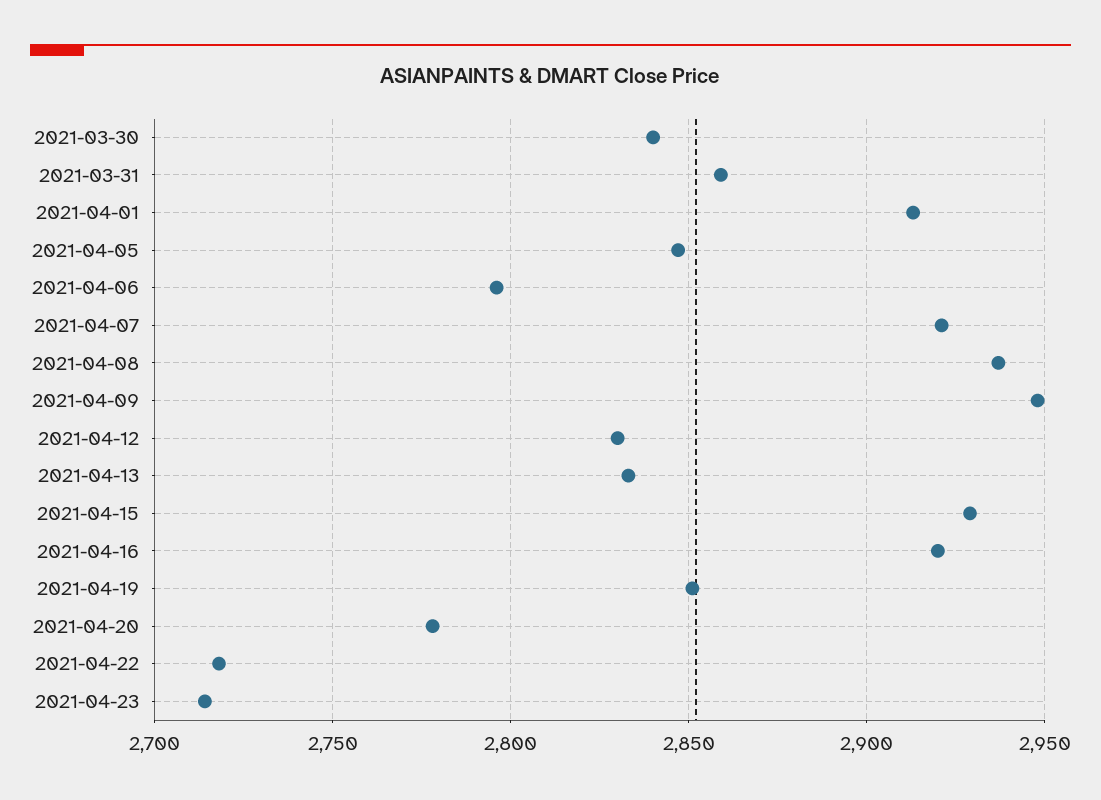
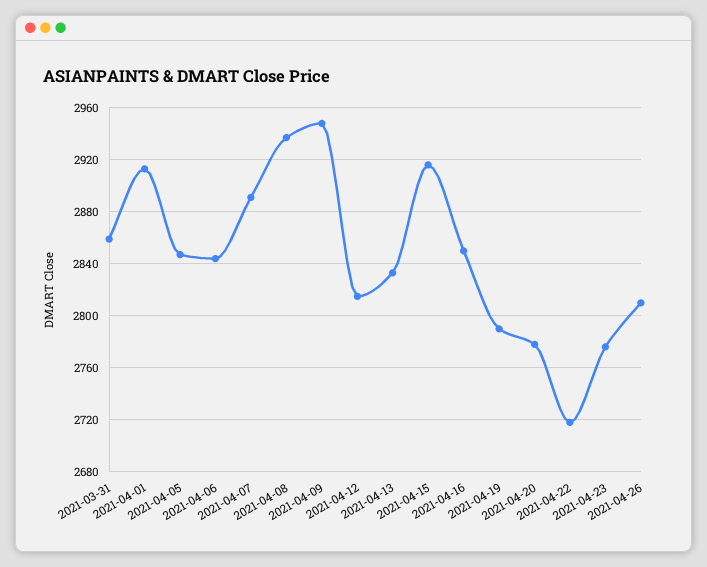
2021-03-30: 2840 -> none
2021-04-06: 2795 -> 2845
2021-04-07: 2920 -> 2890
2021-04-12: 2830 -> 2815
2021-04-15: 2930 -> 2915
2021-04-16: 2920 -> 2850
2021-04-19: 2850 -> 2790
2021-04-23: 2715 -> 2775
2021-04-26: none -> 2810

